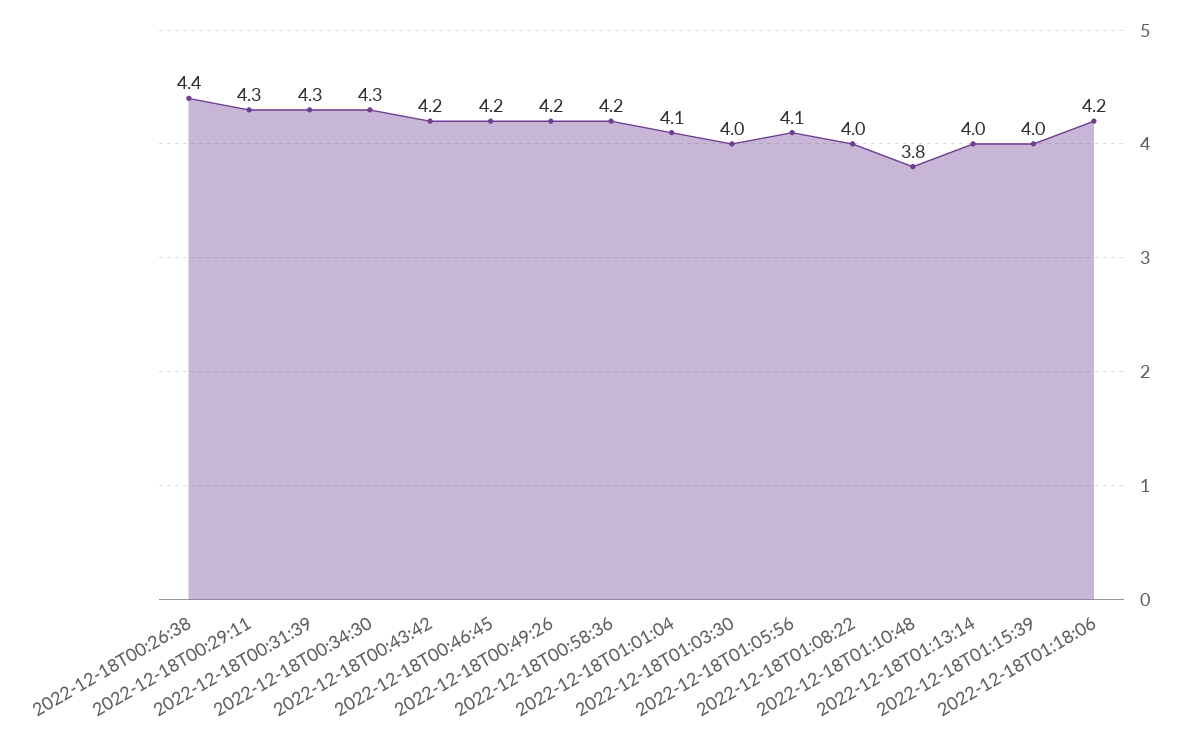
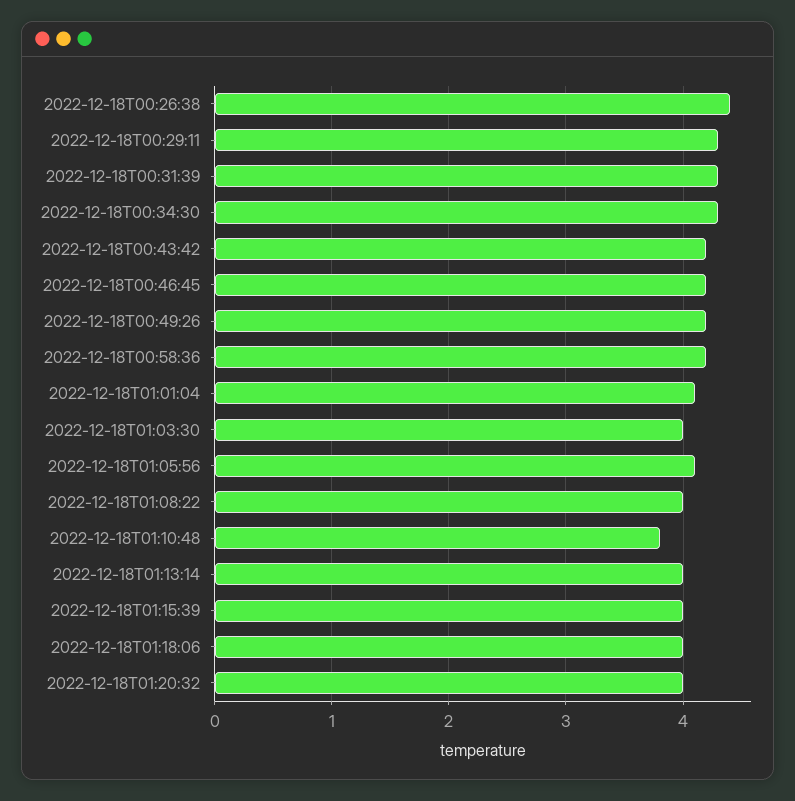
2022-12-18T01:18:06: 4.2 -> 4
2022-12-18T01:20:32: none -> 4

